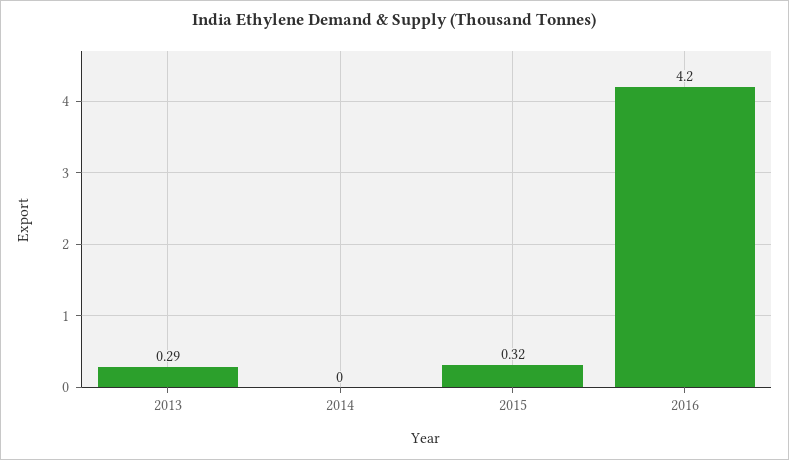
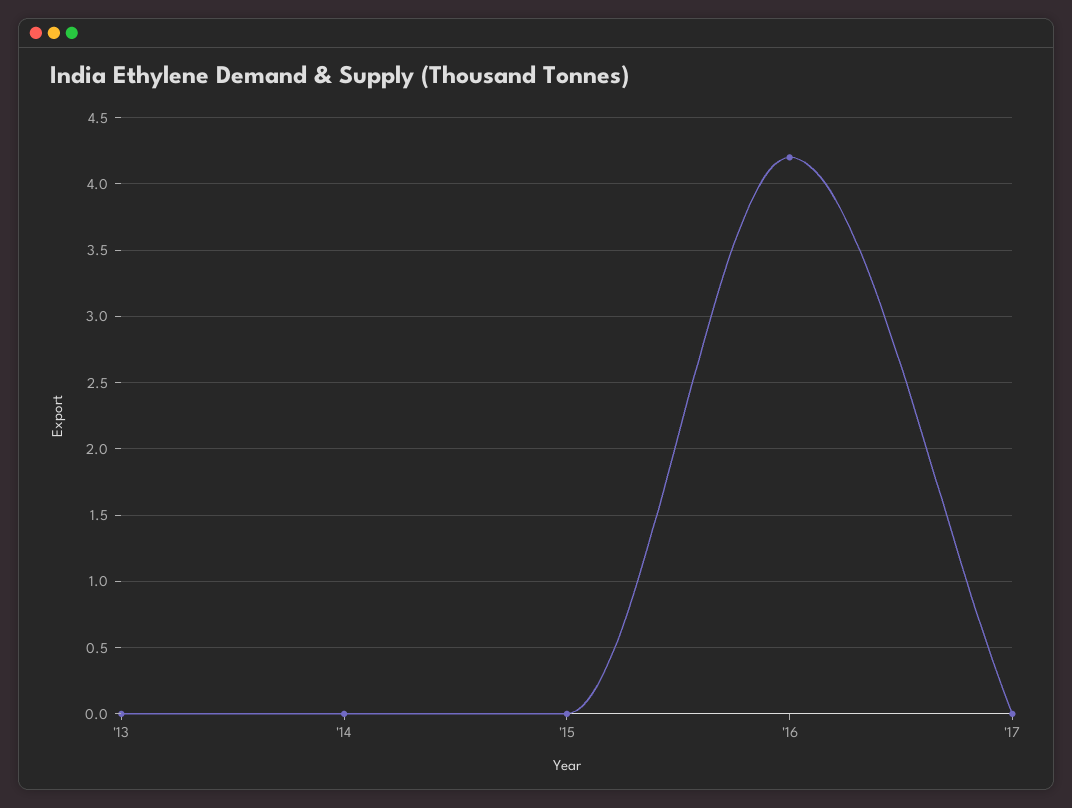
2013: 0.29 -> 0
2015: 0.32 -> 0
'17: none -> 0

